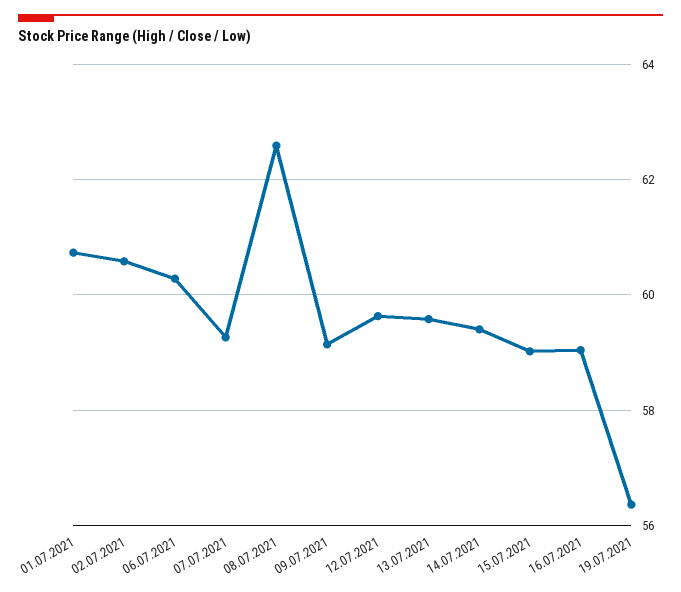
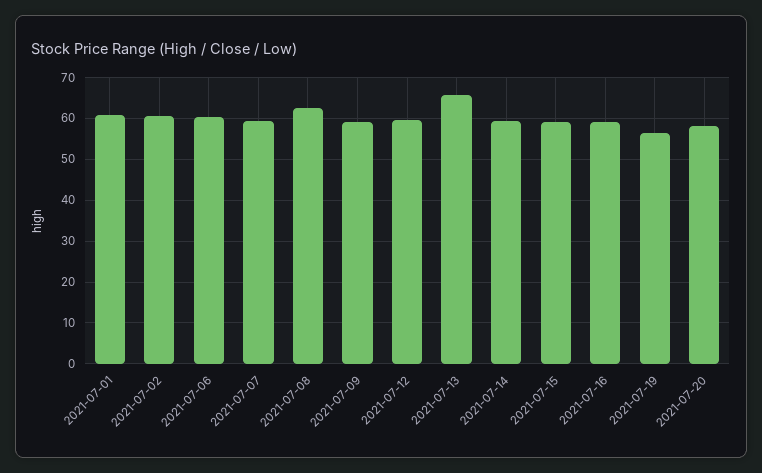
13.07.2021: 59.6 -> 66
2021-07-20: none -> 58

